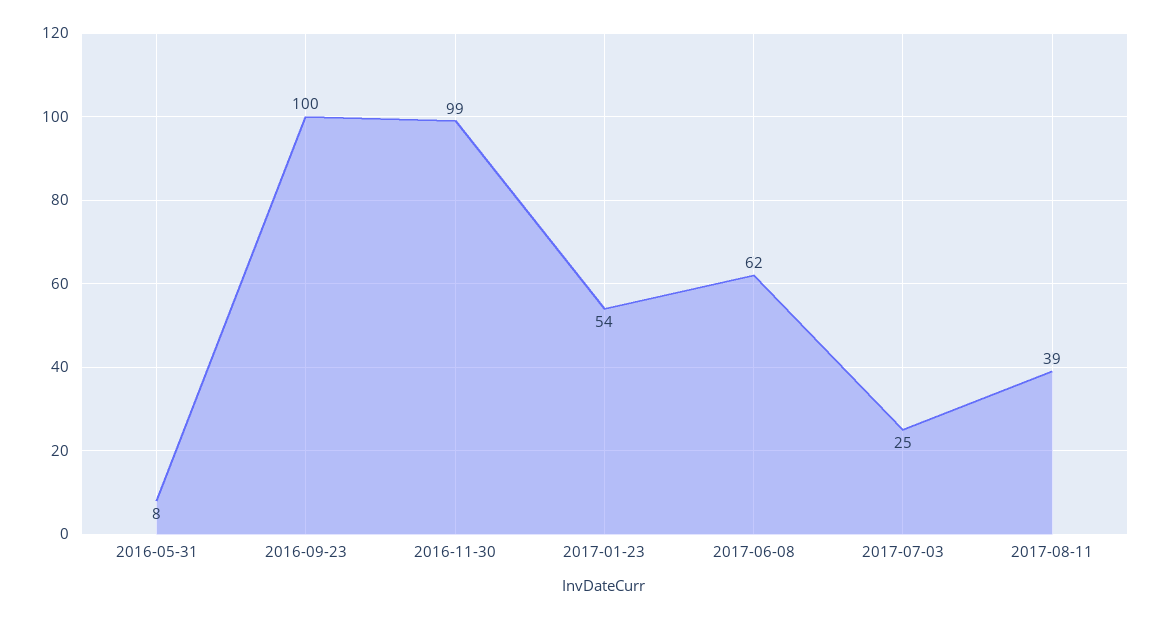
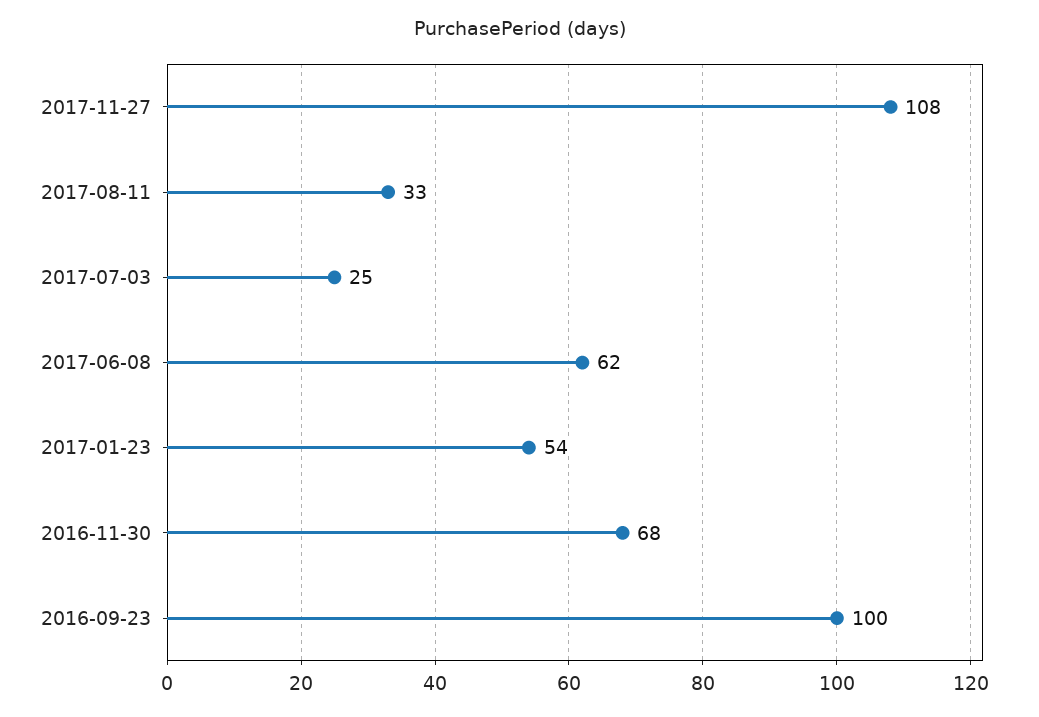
2016-05-31: 8 -> none
2016-11-30: 99 -> 68
2017-08-11: 39 -> 33
2017-11-27: none -> 108

